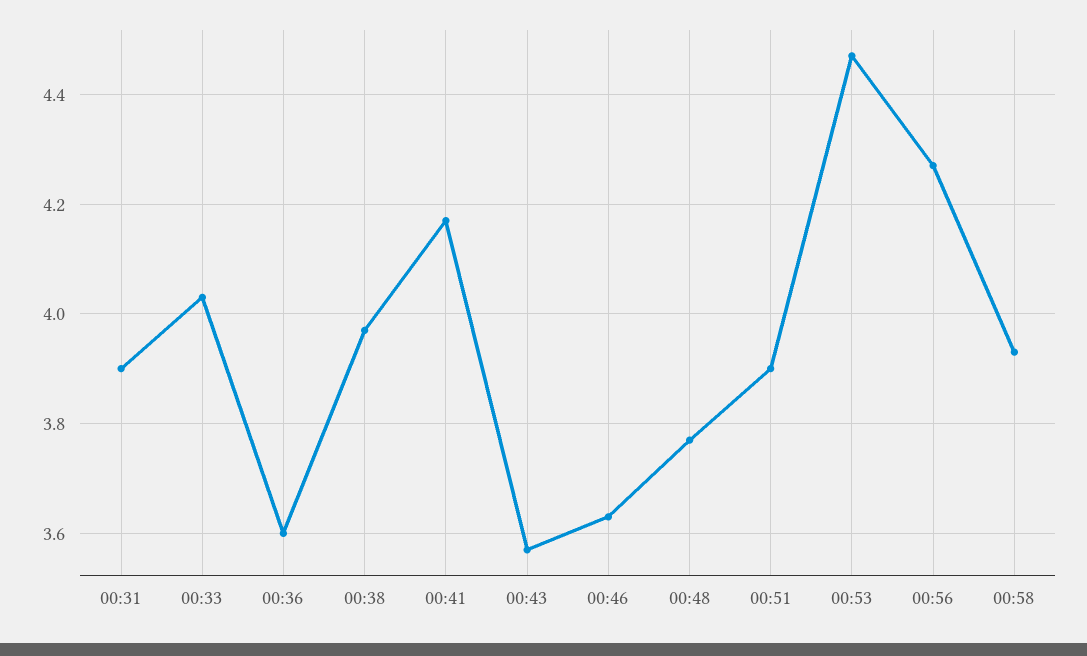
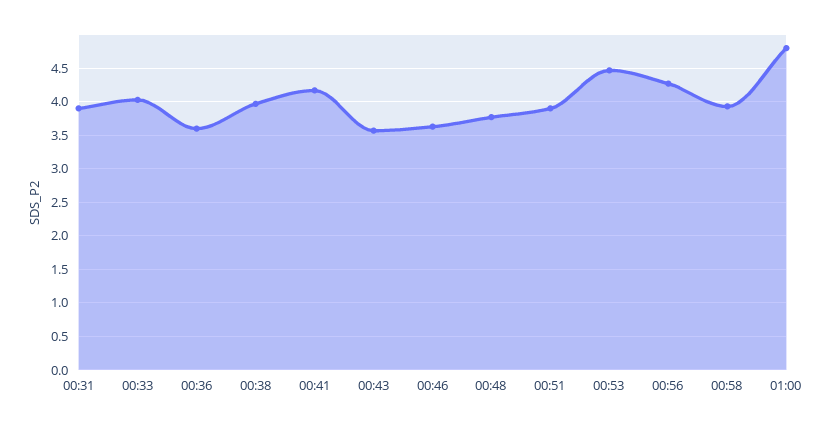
01:00: none -> 4.8

